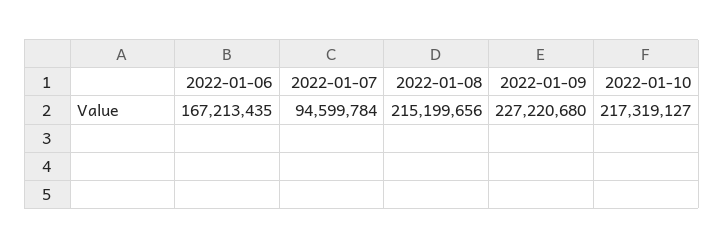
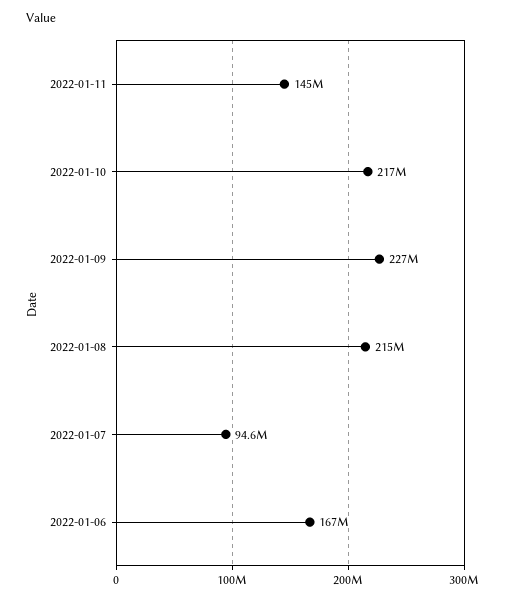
2022-01-11: none -> 145000000

